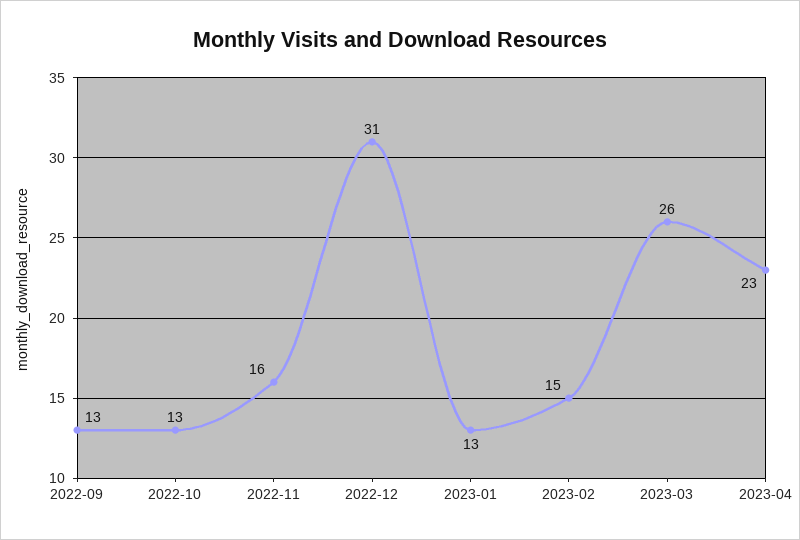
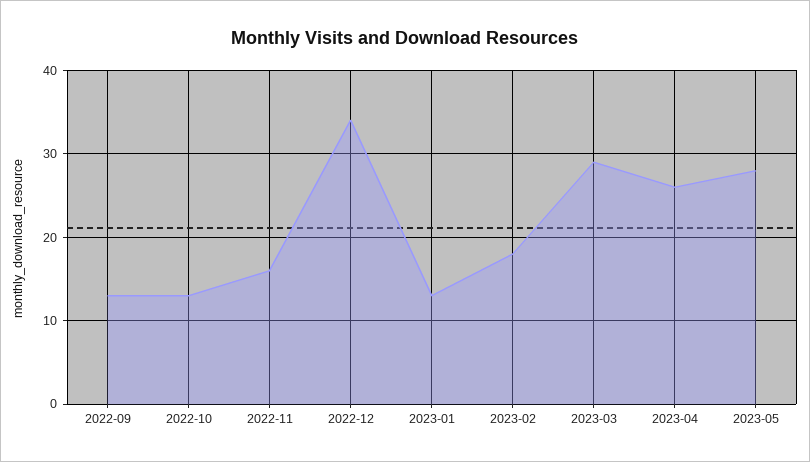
2022-12: 31 -> 34
2023-02: 15 -> 18
2023-03: 26 -> 29
2023-04: 23 -> 26
2023-05: none -> 28

